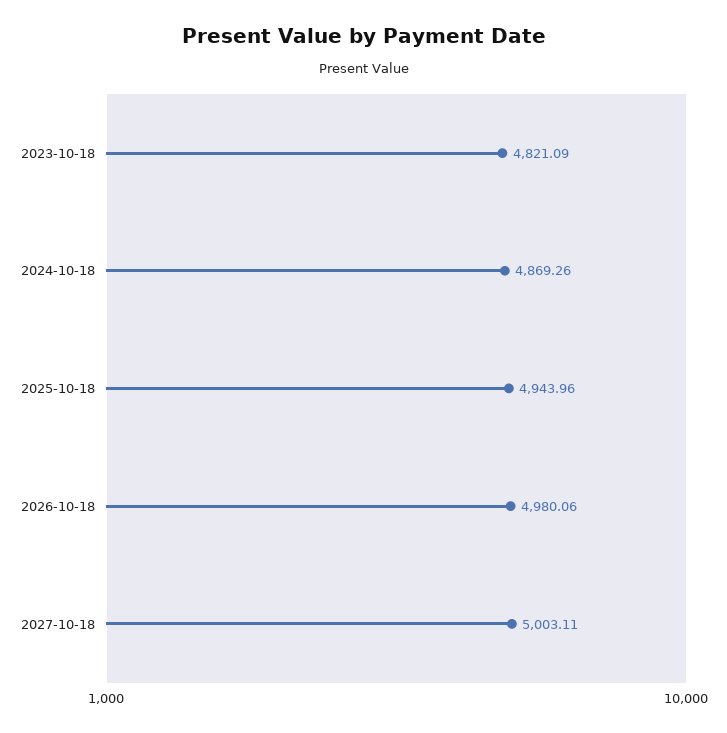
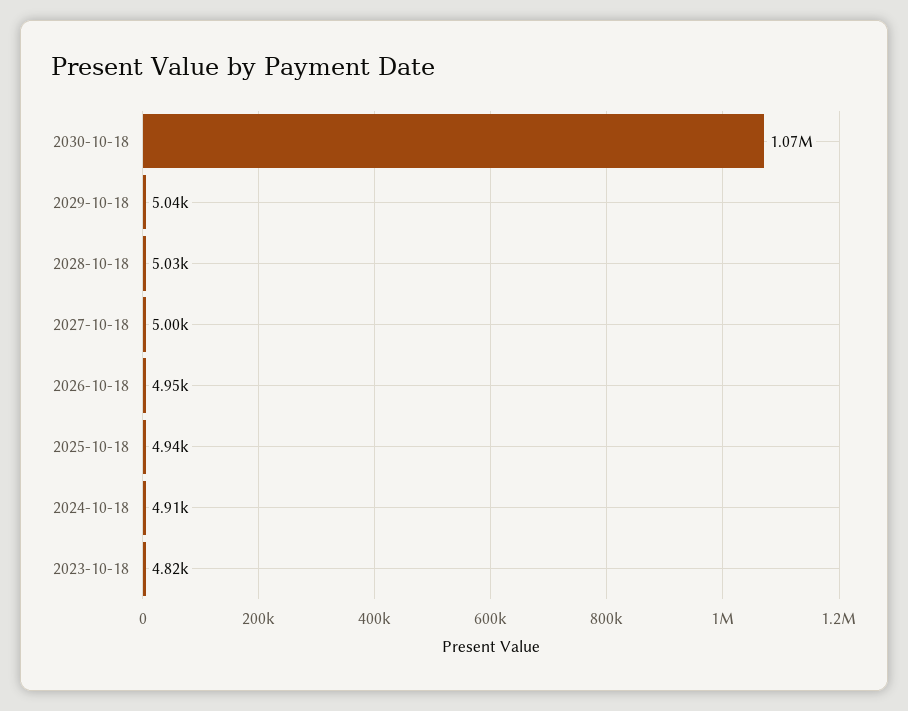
2024-10-18: 4869.26 -> 4910
2026-10-18: 4980.06 -> 4950
2030-10-18: none -> 1070000
2029-10-18: none -> 5040
2028-10-18: none -> 5030

